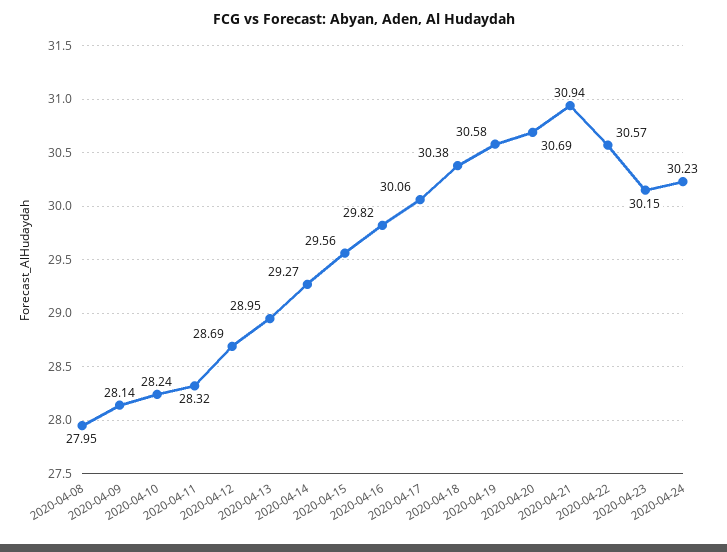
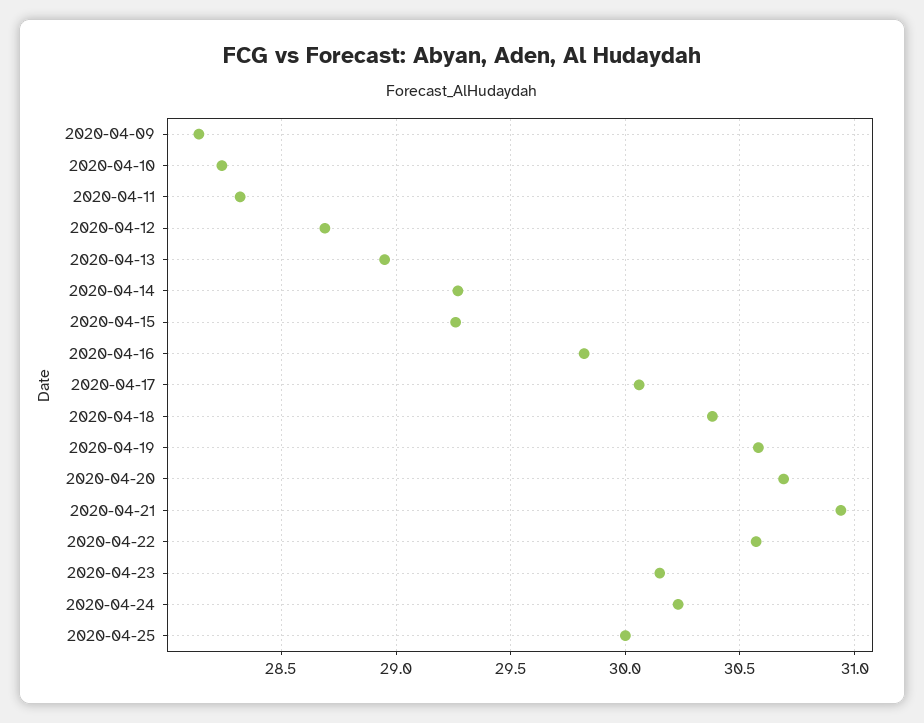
2020-04-08: 27.95 -> none
2020-04-15: 29.56 -> 29.25
2020-04-25: none -> 30

